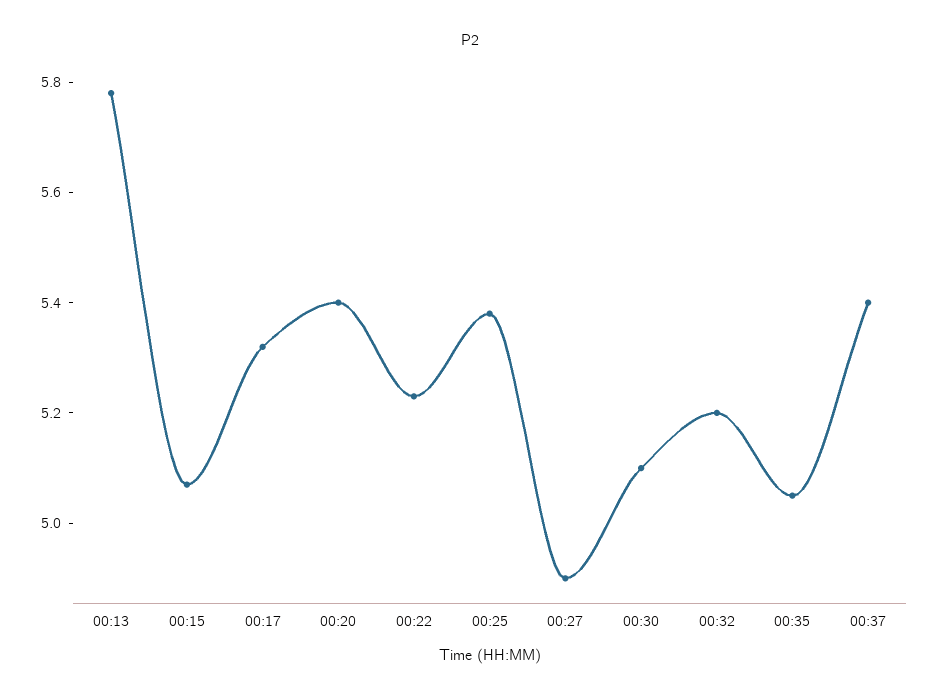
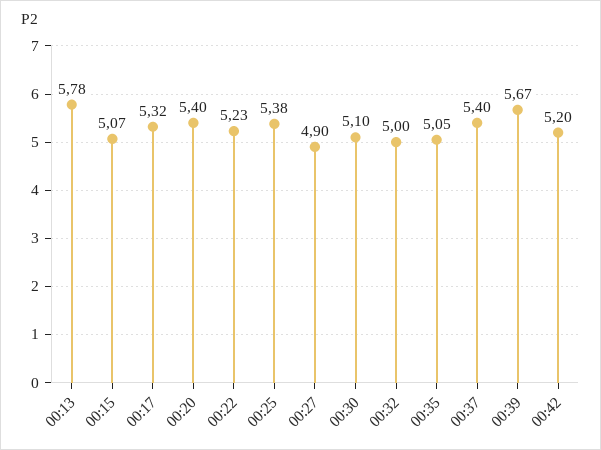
00:32: 5.2 -> 5
00:39: none -> 5.67
00:42: none -> 5.2

